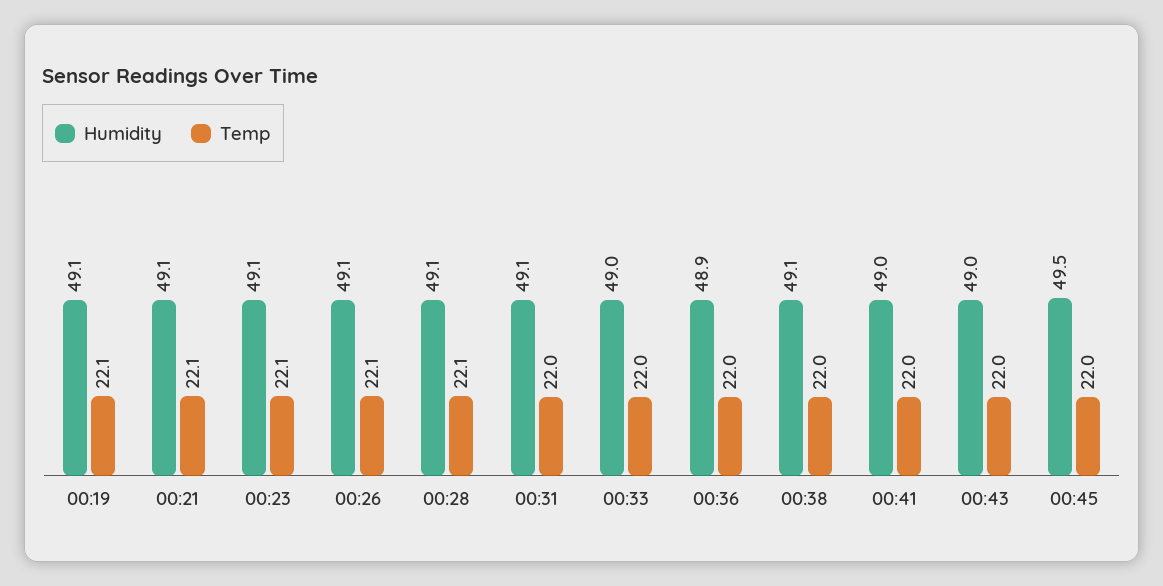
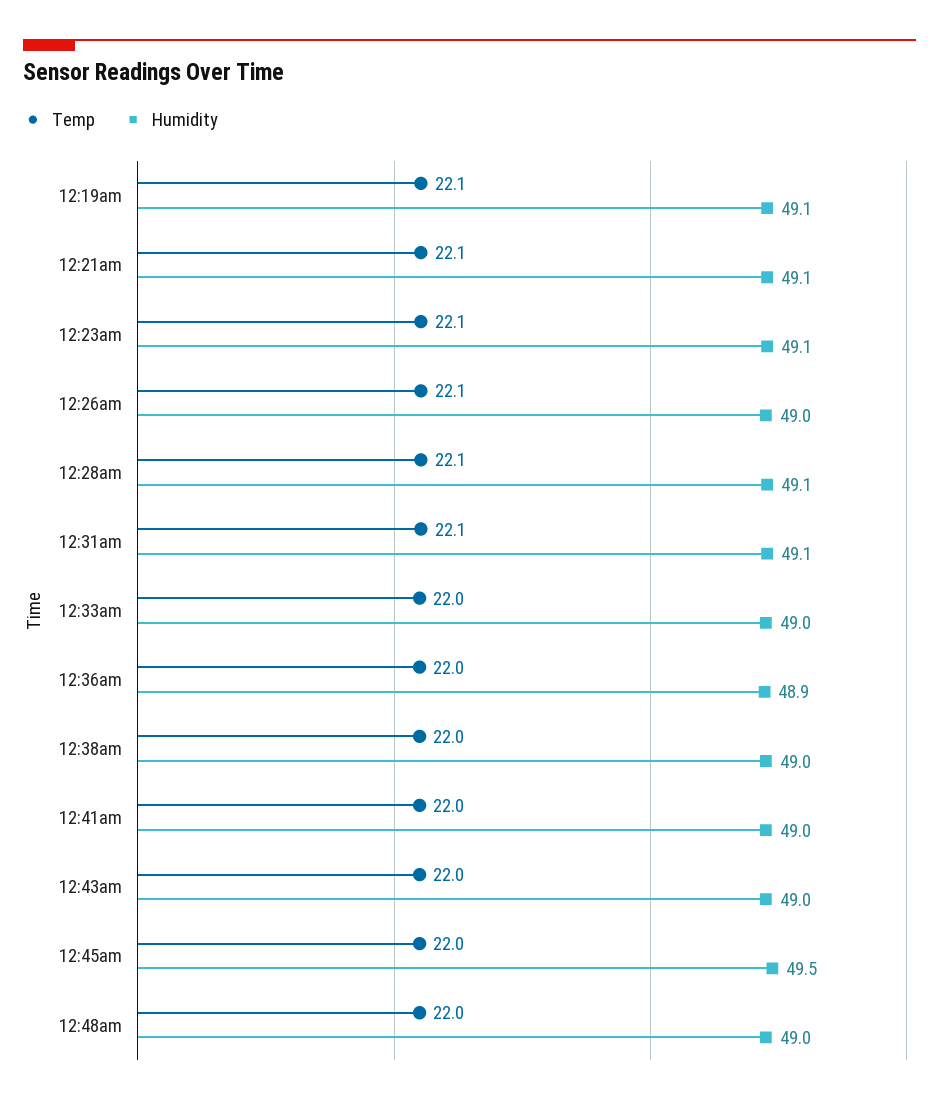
Humidity, 00:26: 49.1 -> 49
Temp, 00:31: 22 -> 22.1
Humidity, 00:38: 49.1 -> 49
Temp, 12:48am: none -> 22
Humidity, 12:48am: none -> 49

